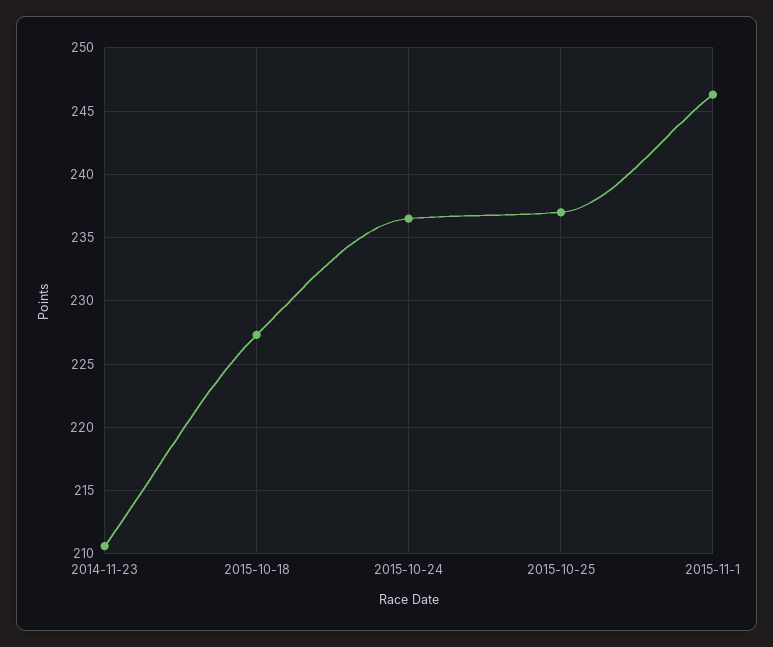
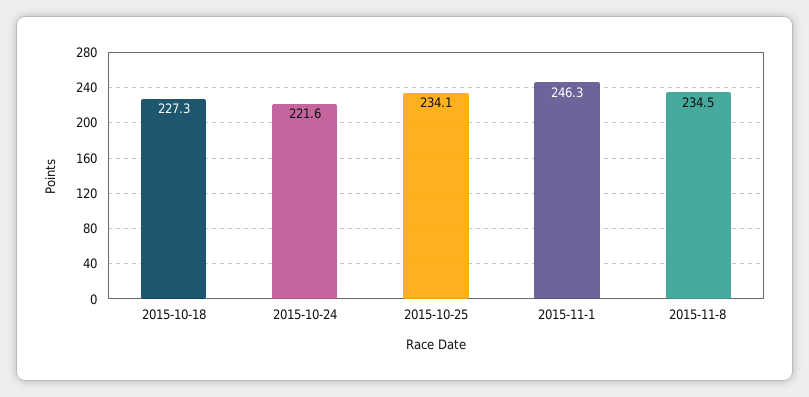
2014-11-23: 210.5 -> none
2015-10-24: 236.5 -> 221.6
2015-10-25: 237 -> 234.1
2015-11-8: none -> 234.5

